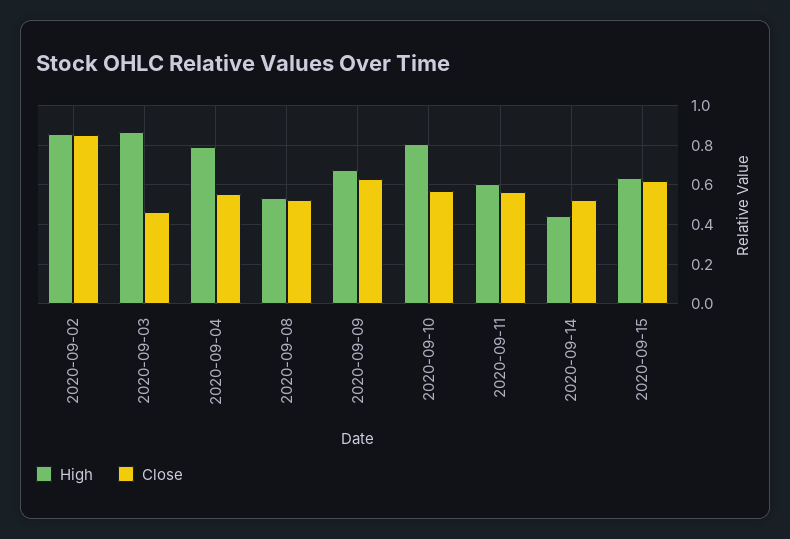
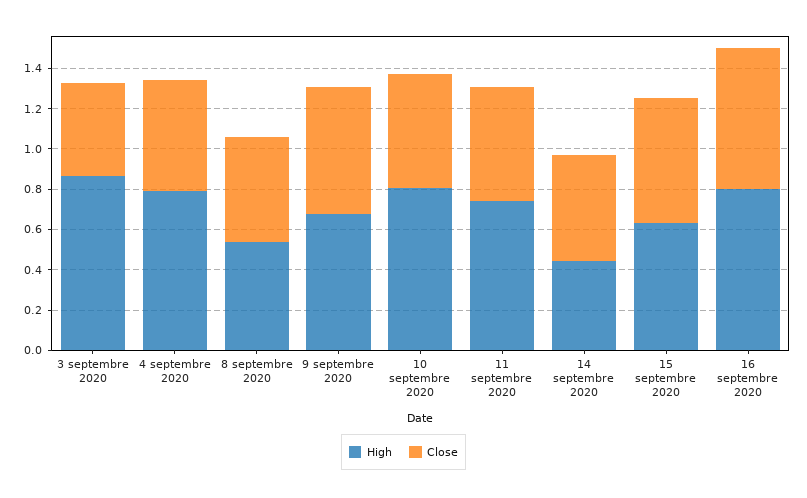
High, 2020-09-02: 0.85 -> none
Close, 2020-09-02: 0.85 -> none
High, 2020-09-11: 0.6 -> 0.75
High, 16 septembre 2020: none -> 0.8
Close, 16 septembre 2020: none -> 0.7

